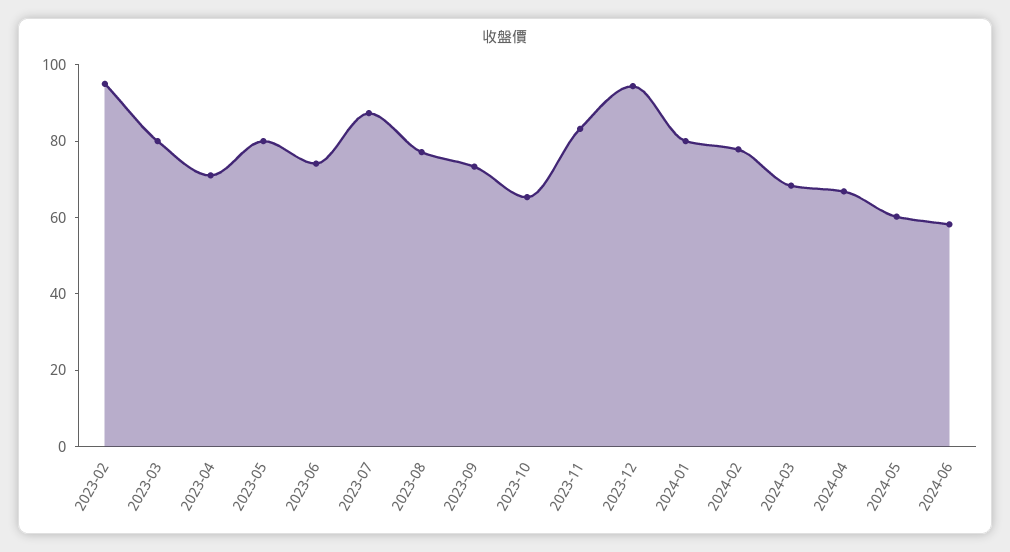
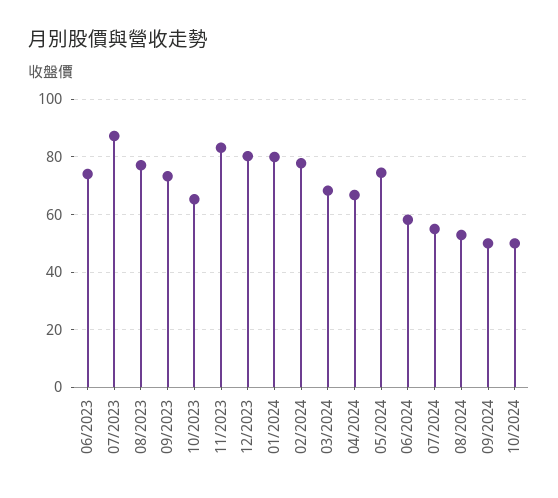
2023-02: 95 -> none
2023-03: 80 -> none
2023-04: 70 -> none
2023-05: 80 -> none
2023-12: 95 -> 80
2024-05: 60 -> 75
07/2024: none -> 55
08/2024: none -> 52.5
09/2024: none -> 50
10/2024: none -> 50

